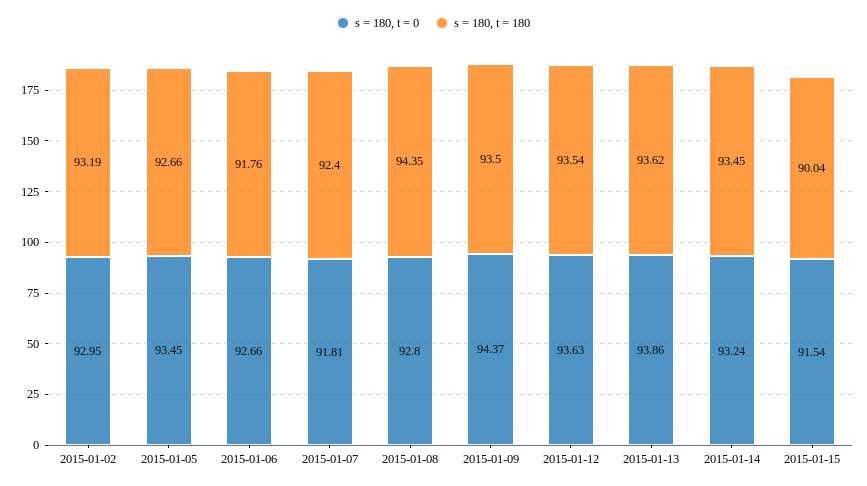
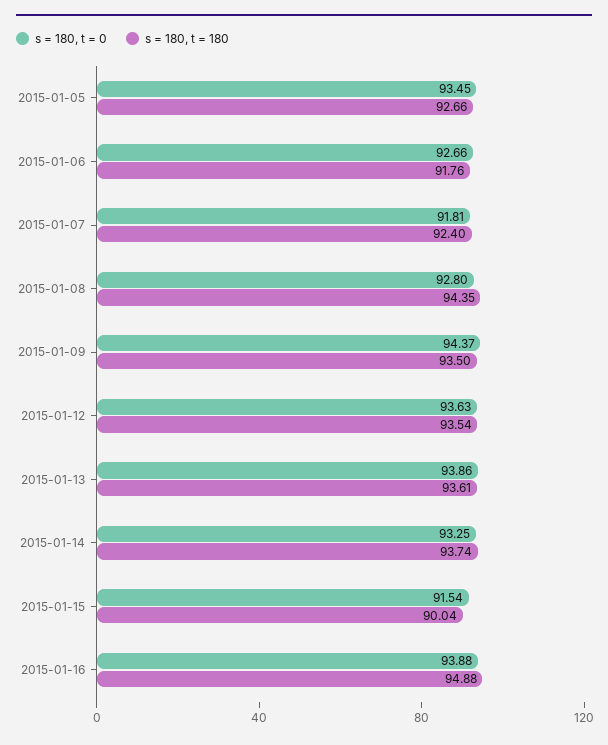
s = 180, t = 0, 2015-01-02: 92.95 -> none
s = 180, t = 180, 2015-01-02: 93.19 -> none
s = 180, t = 180, 2015-01-13: 93.62 -> 93.61
s = 180, t = 0, 2015-01-14: 93.24 -> 93.25
s = 180, t = 180, 2015-01-14: 93.45 -> 93.74
s = 180, t = 0, 2015-01-16: none -> 93.88
s = 180, t = 180, 2015-01-16: none -> 94.88

